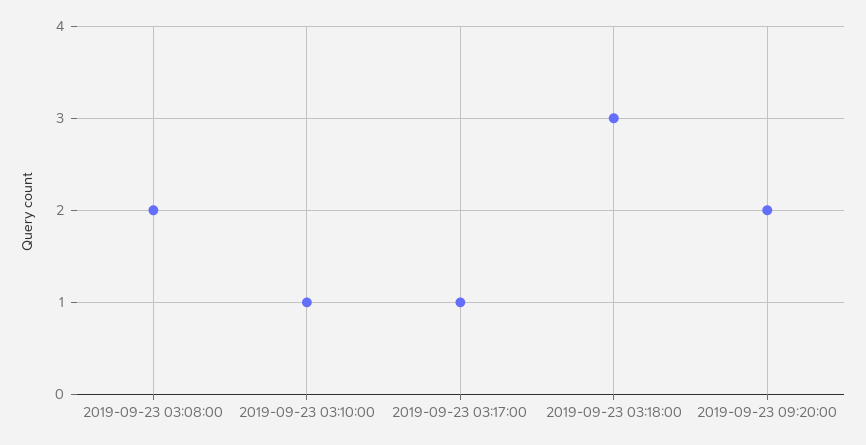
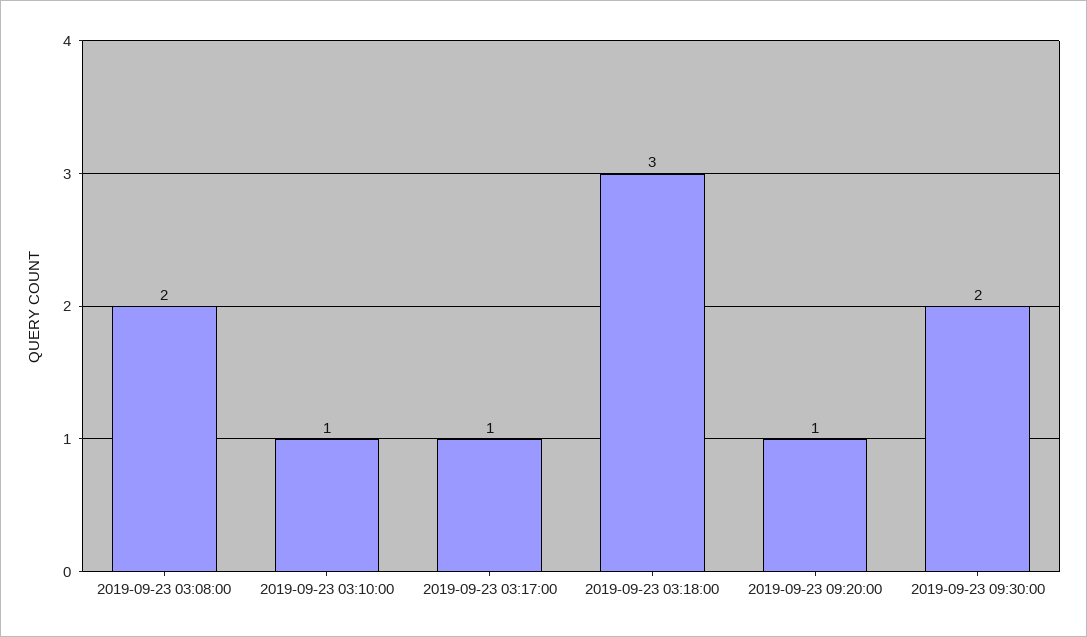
2019-09-23 09:20:00: 2 -> 1
2019-09-23 09:30:00: none -> 2

